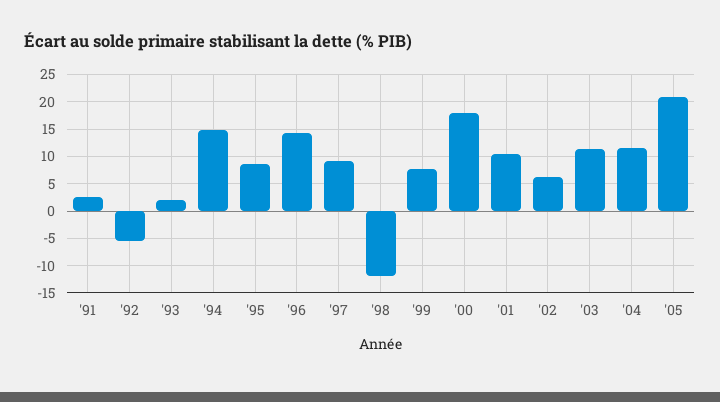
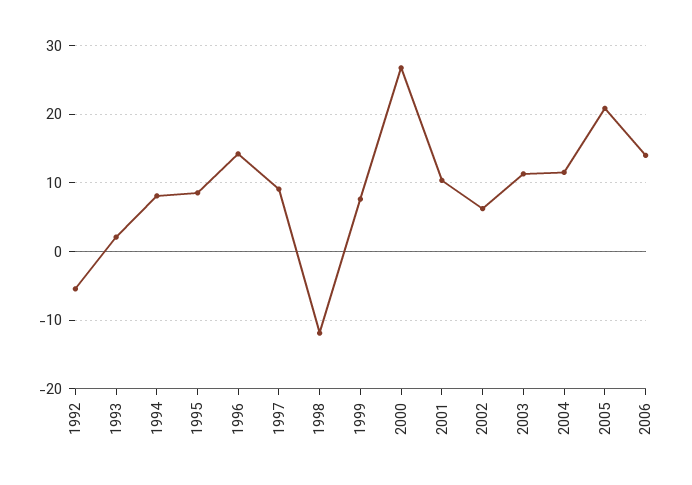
'91: 2.5 -> none
'94: 15 -> 8
'00: 17.5 -> 27
2006: none -> 14

